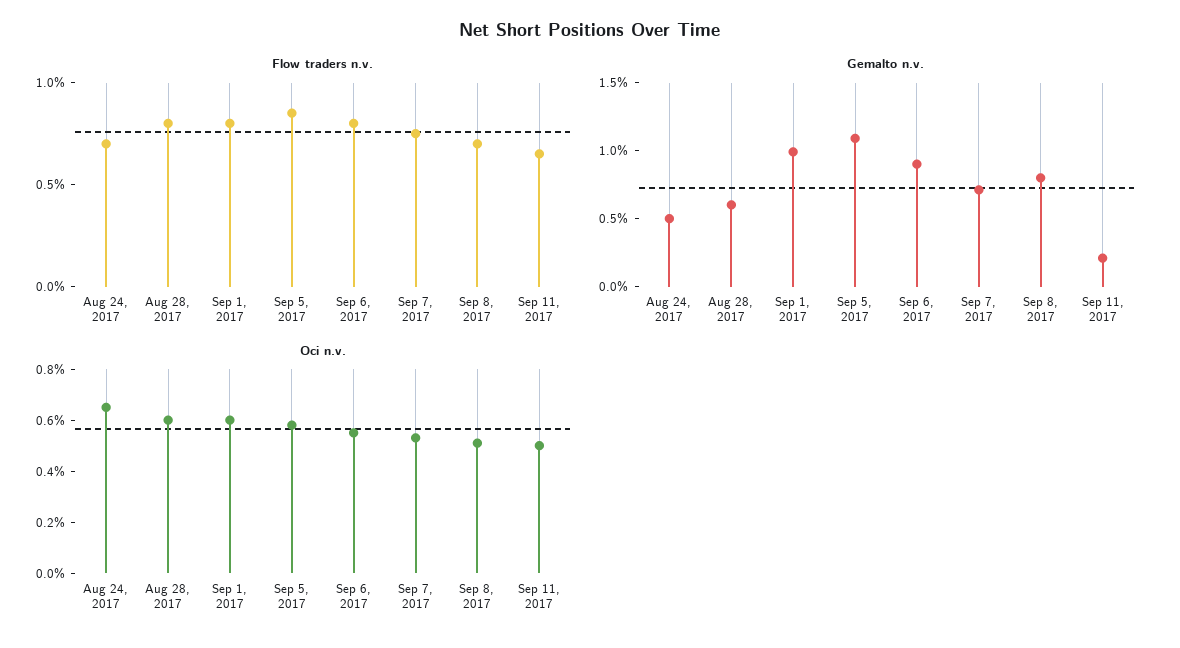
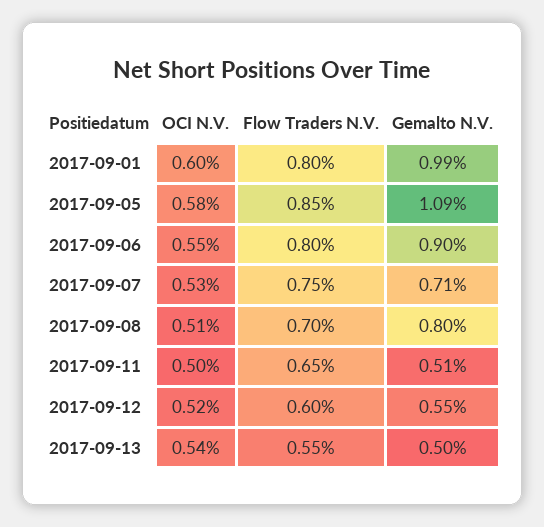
Flow traders n.v., Aug 24, 2017: 0.7 -> none
Flow traders n.v., Aug 28, 2017: 0.8 -> none
Gemalto n.v., Aug 24, 2017: 0.5 -> none
Gemalto n.v., Aug 28, 2017: 0.6 -> none
Gemalto n.v., Sep 11, 2017: 0.2 -> 0.51
Oci n.v., Aug 24, 2017: 0.65 -> none
Oci n.v., Aug 28, 2017: 0.6 -> none
Oci n.v., 2017-09-12: none -> 0.52
Flow traders n.v., 2017-09-12: none -> 0.6
Gemalto n.v., 2017-09-12: none -> 0.55
Oci n.v., 2017-09-13: none -> 0.54
Flow traders n.v., 2017-09-13: none -> 0.55
Gemalto n.v., 2017-09-13: none -> 0.5

